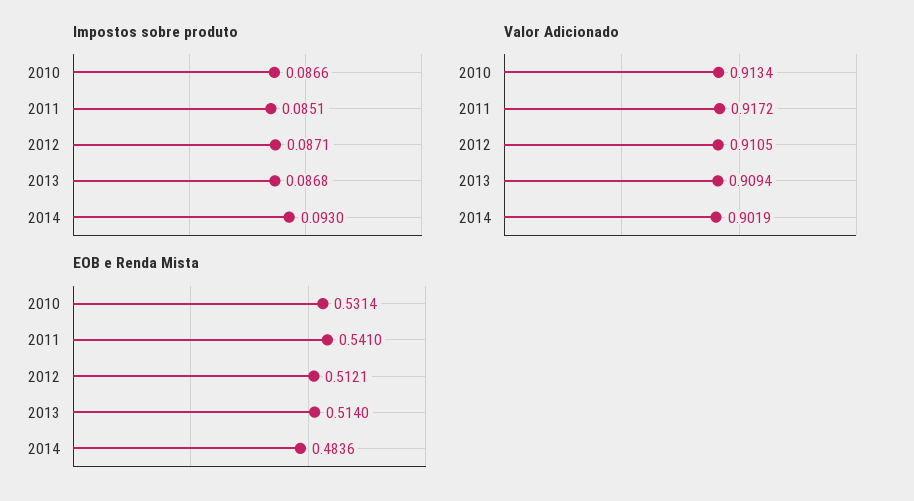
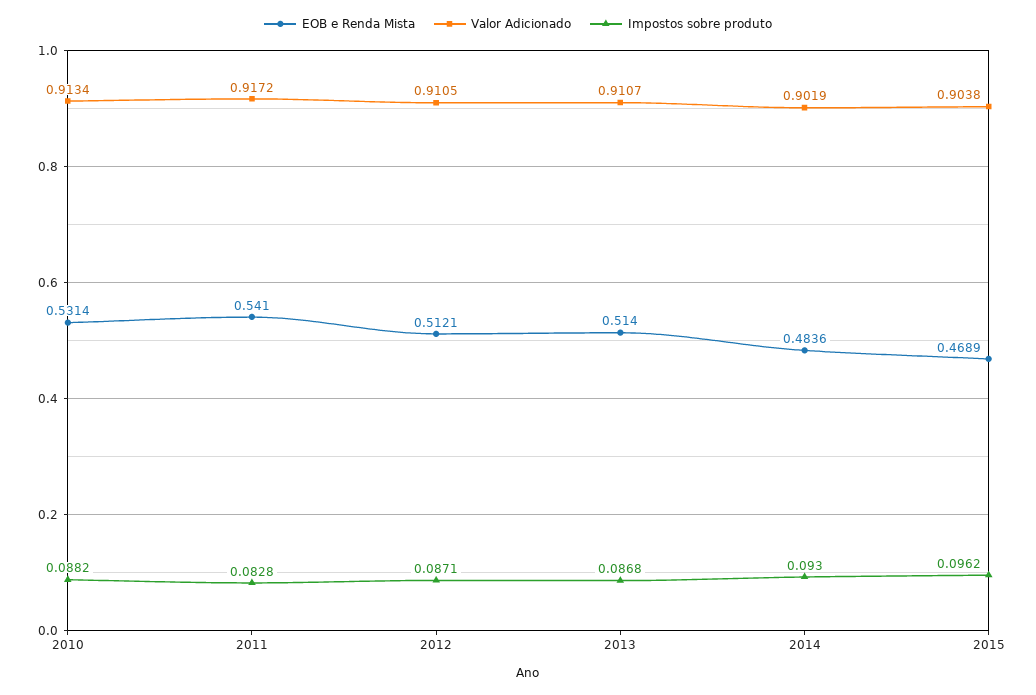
Impostos sobre produto, 2010: 0.0866 -> 0.0882
Impostos sobre produto, 2011: 0.0851 -> 0.0828
Valor Adicionado, 2013: 0.9094 -> 0.9107
EOB e Renda Mista, 2015: none -> 0.4689
Valor Adicionado, 2015: none -> 0.9038
Impostos sobre produto, 2015: none -> 0.0962

